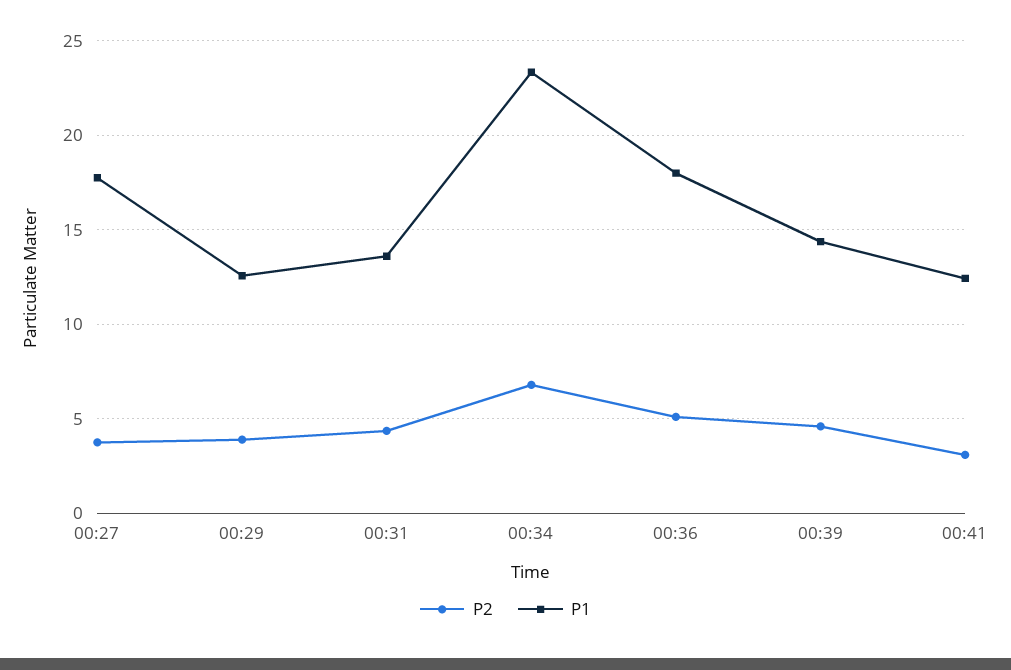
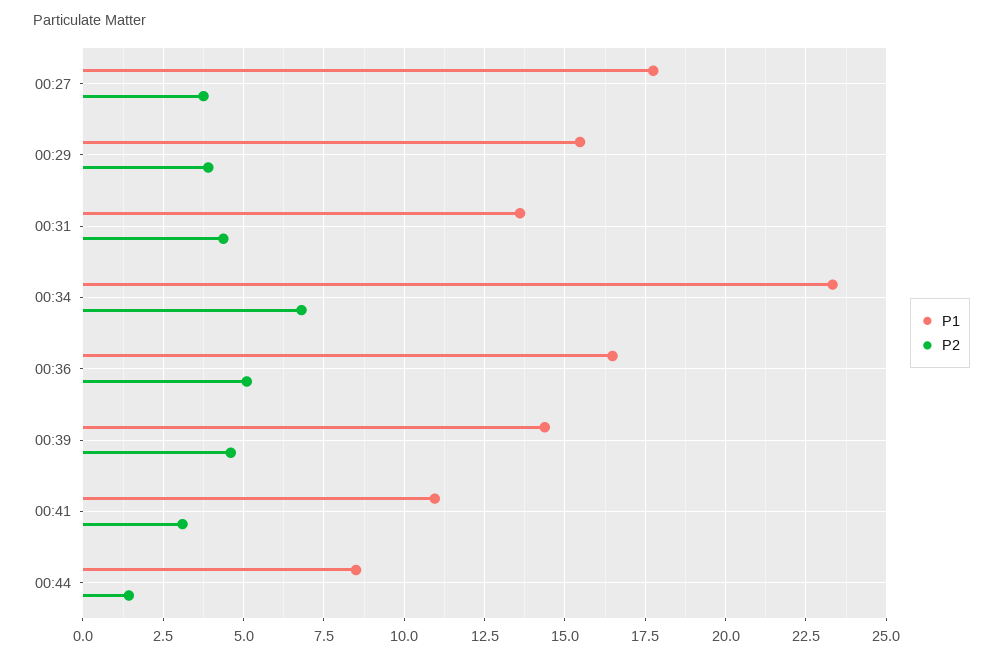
P1, 00:29: 12.5 -> 15.5
P1, 00:36: 18 -> 16.5
P1, 00:41: 12.5 -> 11
P1, 00:44: none -> 8.5
P2, 00:44: none -> 1.5

